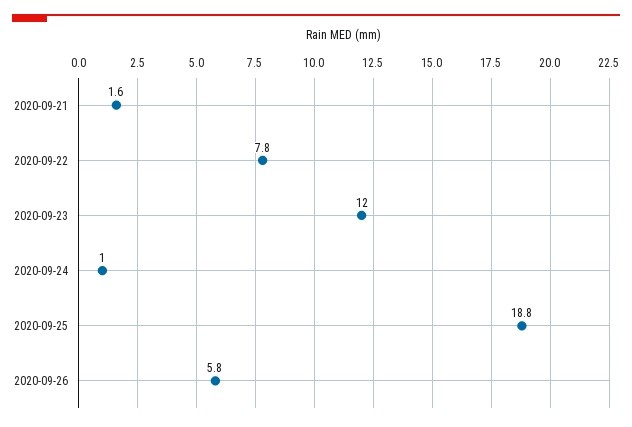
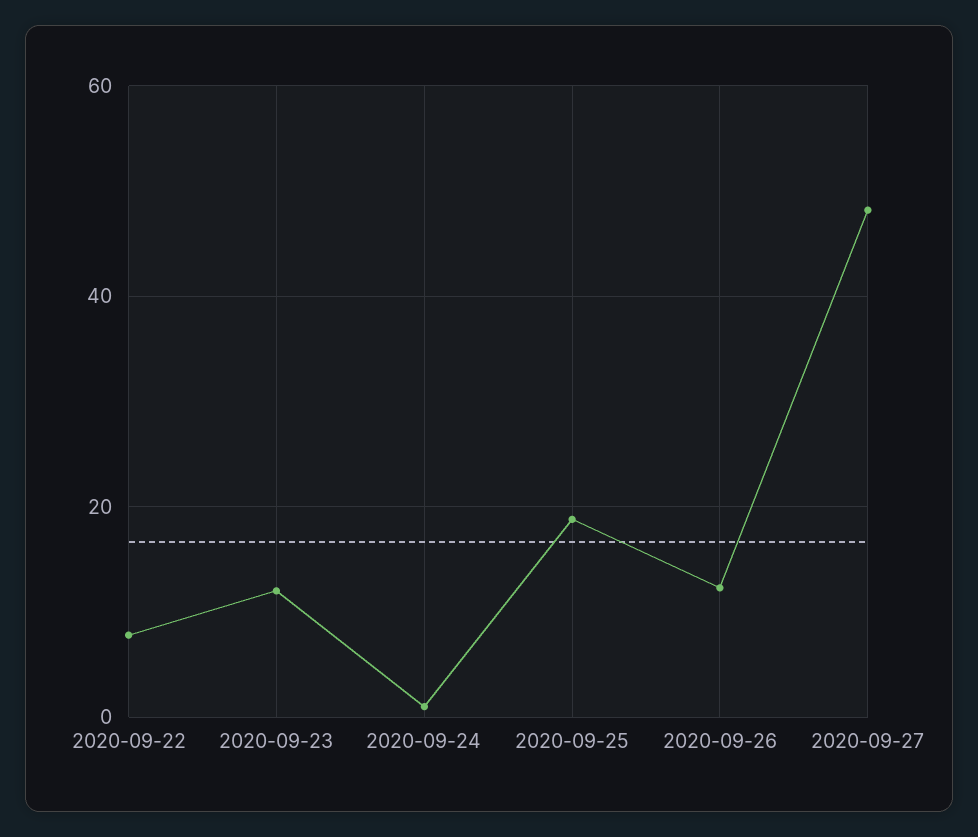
2020-09-21: 1.6 -> none
2020-09-26: 5.8 -> 12
2020-09-27: none -> 48

